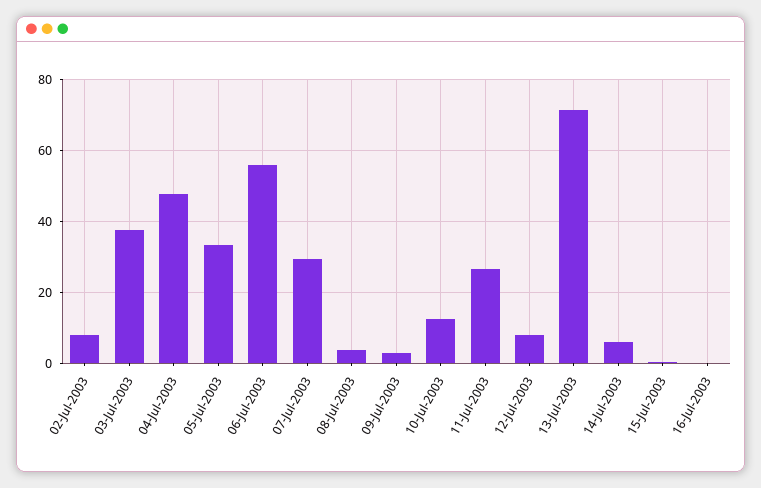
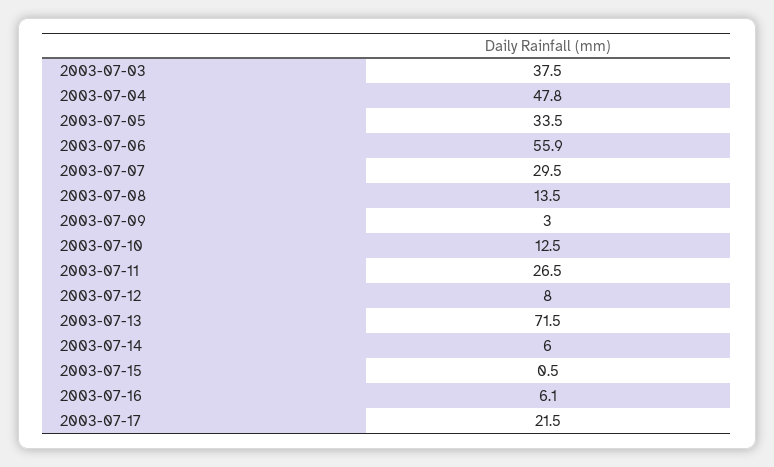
02-Jul-2003: 8 -> none
08-Jul-2003: 4 -> 13.5
16-Jul-2003: 0 -> 6.1
2003-07-17: none -> 21.5

